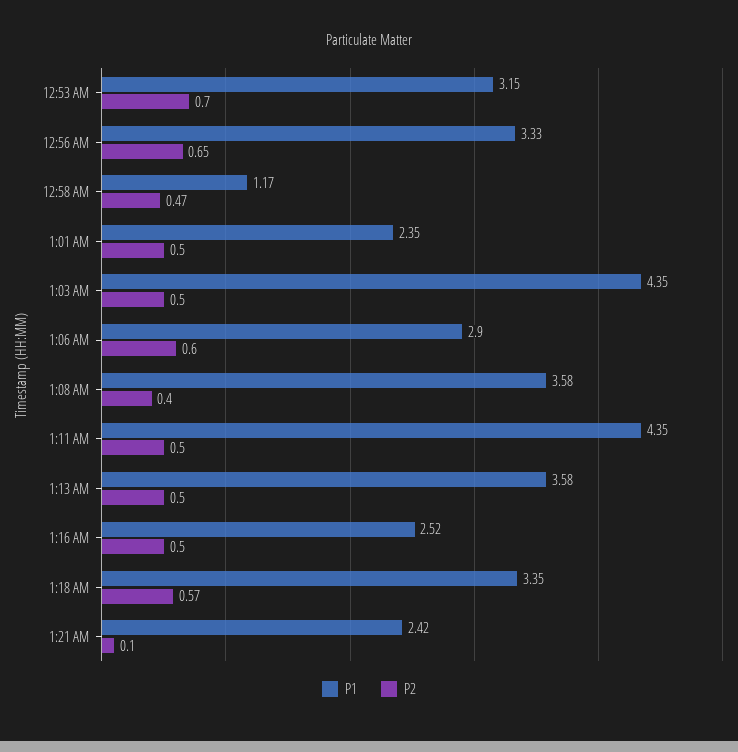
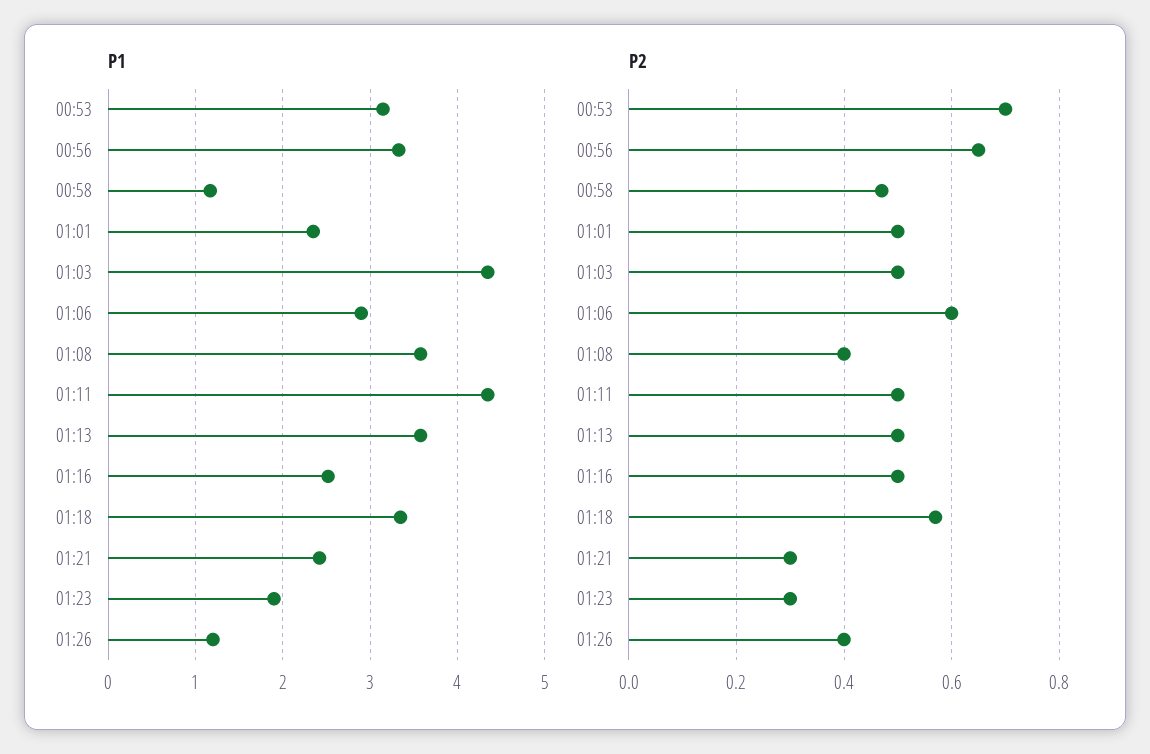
P2, 1:21 AM: 0.1 -> 0.3
P1, 01:23: none -> 1.9
P1, 01:26: none -> 1.2
P2, 01:23: none -> 0.3
P2, 01:26: none -> 0.4

